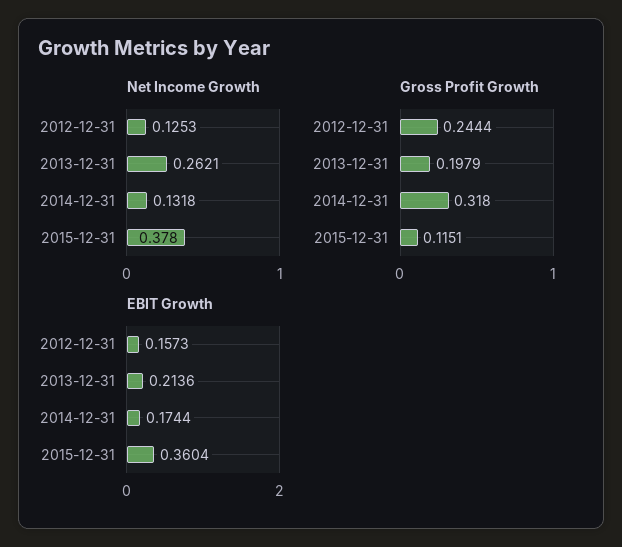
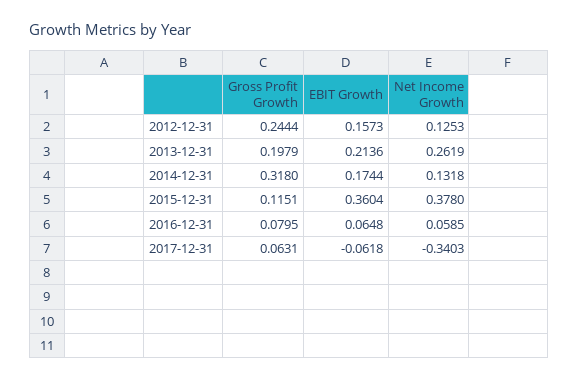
Net Income Growth, 2013-12-31: 0.2621 -> 0.2619
Gross Profit Growth, 2016-12-31: none -> 0.0795
EBIT Growth, 2016-12-31: none -> 0.0648
Net Income Growth, 2016-12-31: none -> 0.0585
Gross Profit Growth, 2017-12-31: none -> 0.0631
EBIT Growth, 2017-12-31: none -> -0.0618
Net Income Growth, 2017-12-31: none -> -0.3403

